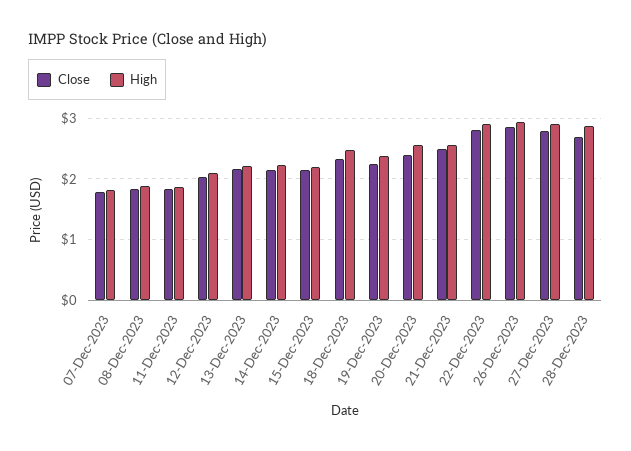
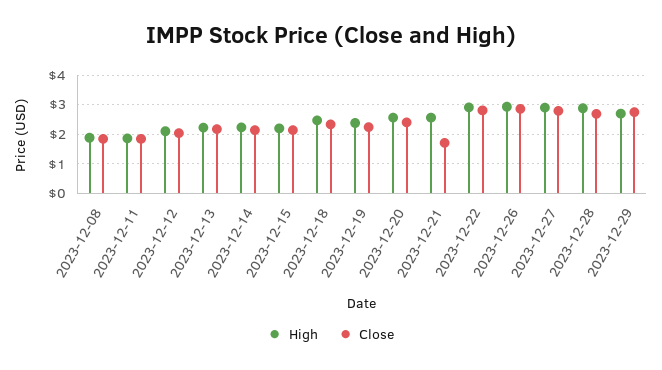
Close, 07-Dec-2023: 1.8 -> none
High, 07-Dec-2023: 1.8 -> none
Close, 21-Dec-2023: 2.5 -> 1.75
High, 2023-12-29: none -> 2.75
Close, 2023-12-29: none -> 2.75

